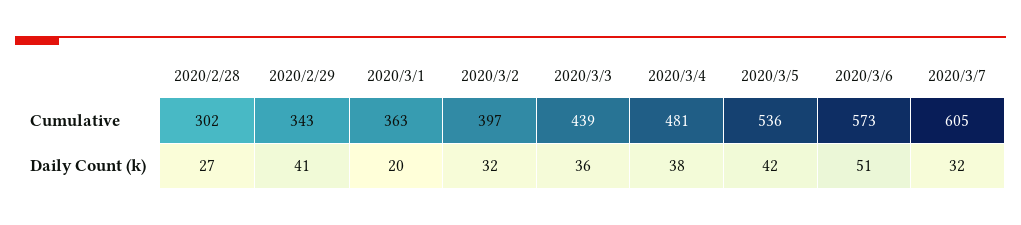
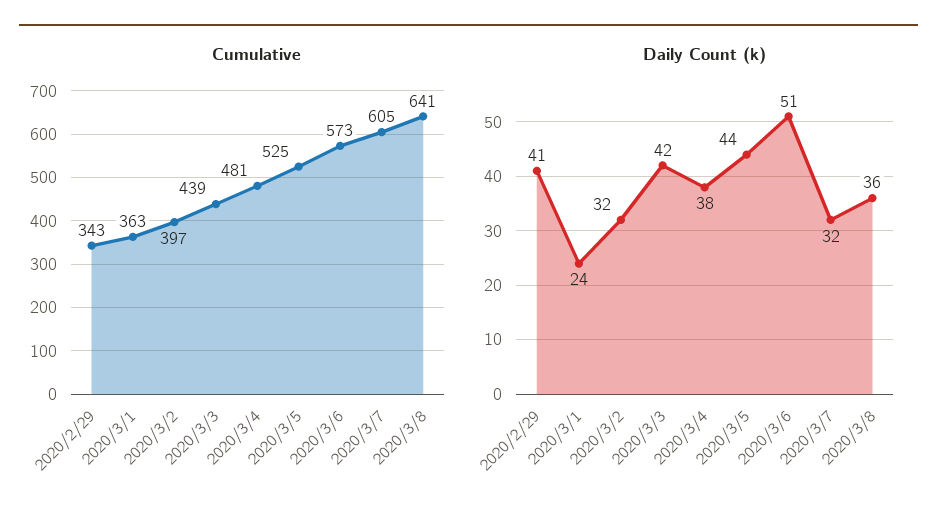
Cumulative, 2020/2/28: 302 -> none
Cumulative, 2020/3/5: 536 -> 525
Daily Count (k), 2020/2/28: 27 -> none
Daily Count (k), 2020/3/1: 20 -> 24
Daily Count (k), 2020/3/3: 36 -> 42
Daily Count (k), 2020/3/5: 42 -> 44
Cumulative, 2020/3/8: none -> 641
Daily Count (k), 2020/3/8: none -> 36

